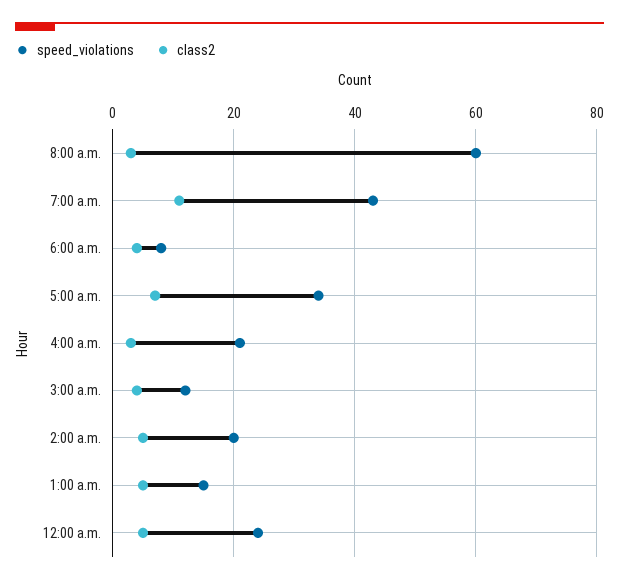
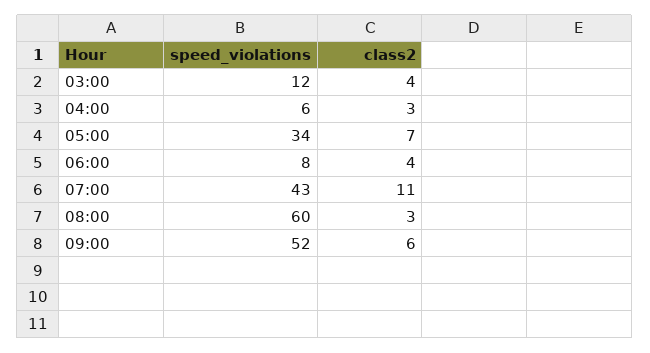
speed_violations, 4:00 a.m.: 20 -> 6
speed_violations, 2:00 a.m.: 20 -> none
class2, 2:00 a.m.: 5 -> none
speed_violations, 1:00 a.m.: 15 -> none
class2, 1:00 a.m.: 5 -> none
speed_violations, 12:00 a.m.: 25 -> none
class2, 12:00 a.m.: 5 -> none
speed_violations, 09:00: none -> 52
class2, 09:00: none -> 6

